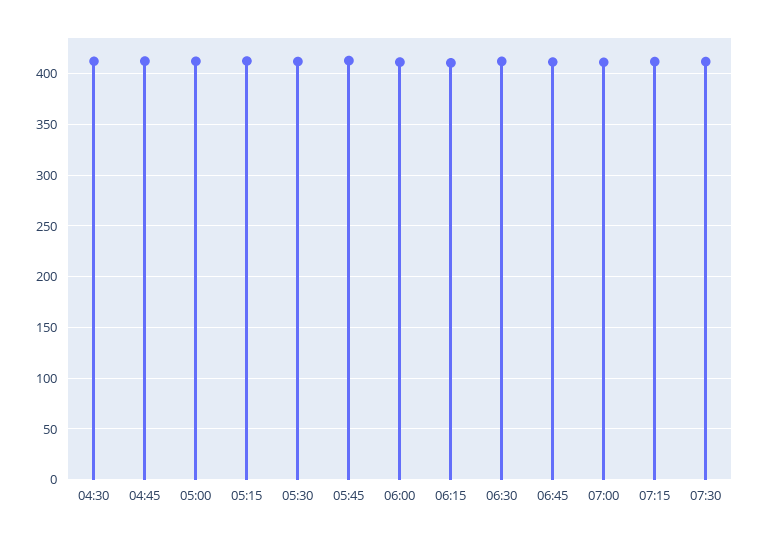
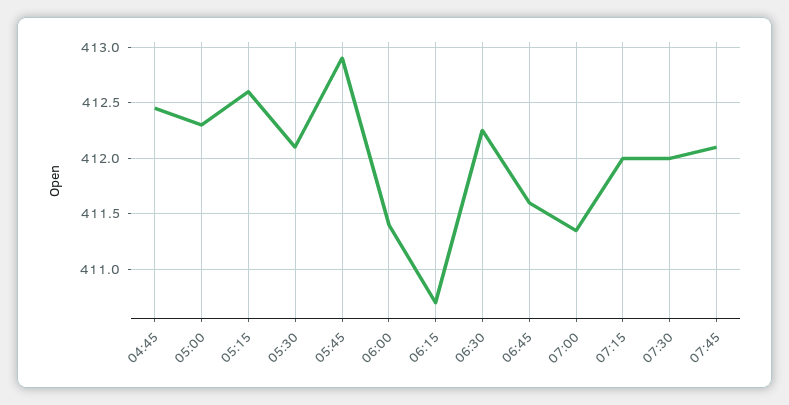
04:30: 410 -> none
07:45: none -> 412.1

